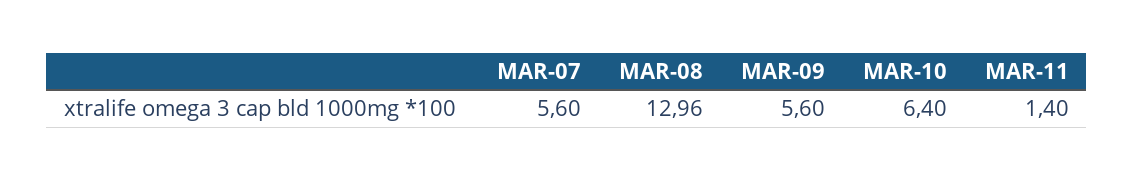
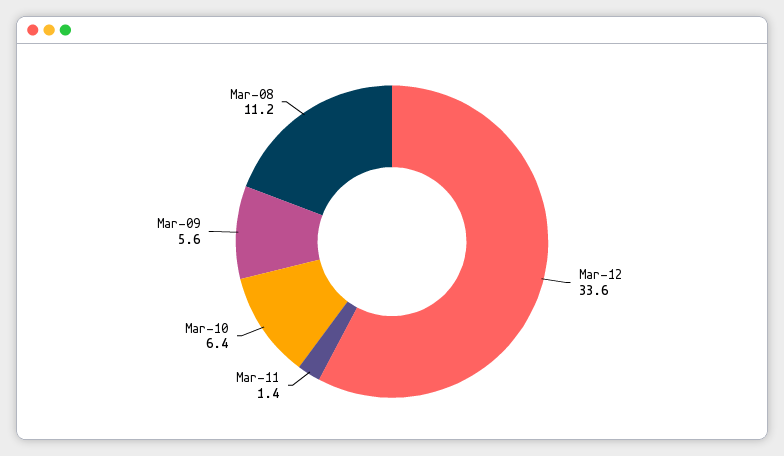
MAR-07: 5.6 -> none
MAR-08: 12.96 -> 11.2
Mar-12: none -> 33.6

